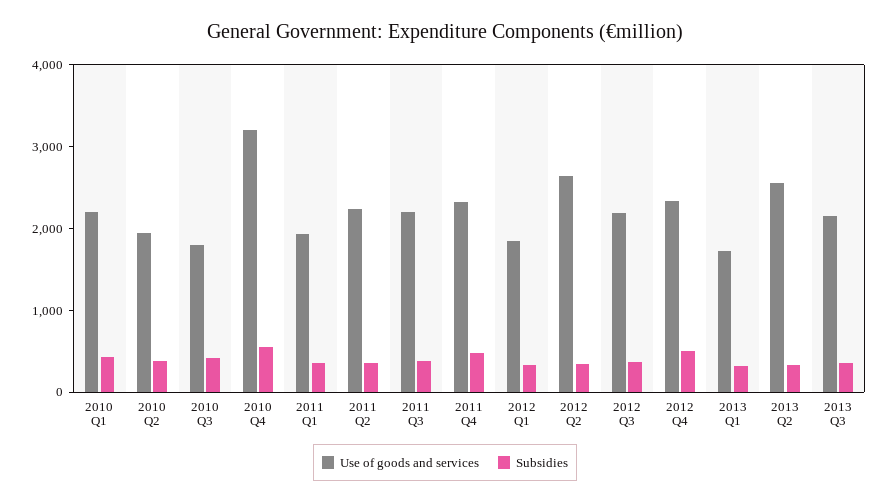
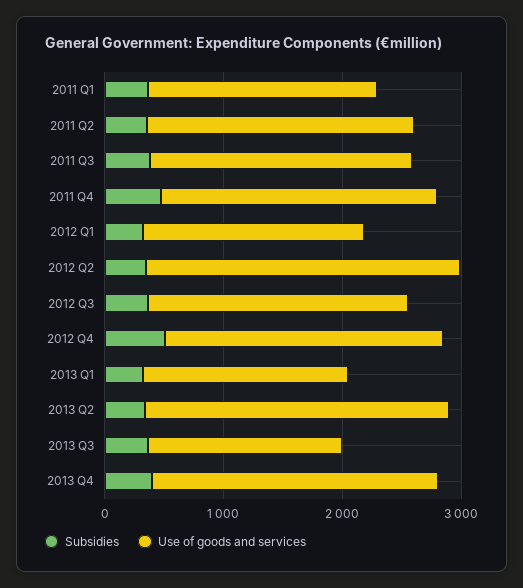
Use of goods and services, 2010 Q1: 2200 -> none
Subsidies, 2010 Q1: 400 -> none
Use of goods and services, 2010 Q2: 2000 -> none
Subsidies, 2010 Q2: 400 -> none
Use of goods and services, 2010 Q3: 1800 -> none
Subsidies, 2010 Q3: 400 -> none
Use of goods and services, 2010 Q4: 3200 -> none
Subsidies, 2010 Q4: 600 -> none
Use of goods and services, 2013 Q3: 2200 -> 1600
Subsidies, 2013 Q4: none -> 400
Use of goods and services, 2013 Q4: none -> 2400

